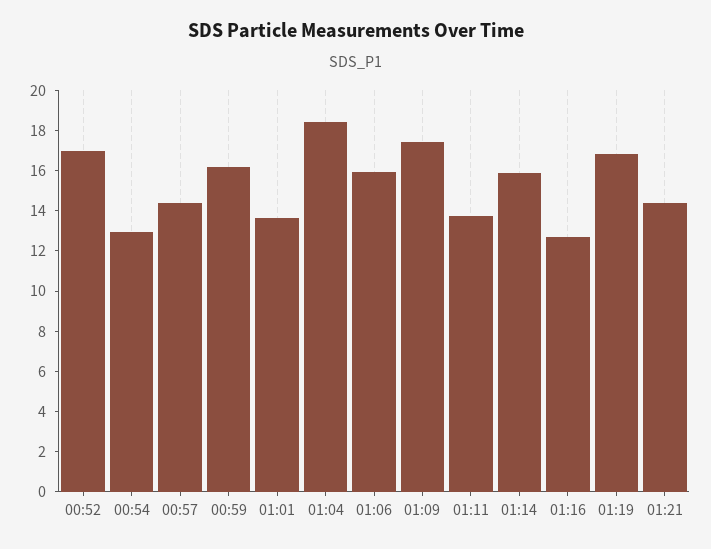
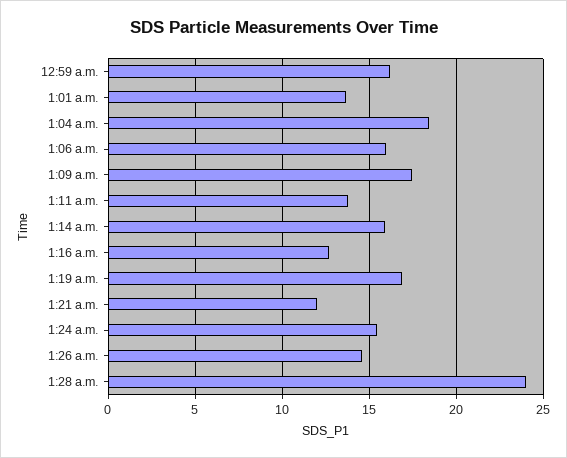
00:52: 17 -> none
00:54: 13 -> none
00:57: 14.5 -> none
01:21: 14.5 -> 12
1:24 a.m.: none -> 15.5
1:26 a.m.: none -> 14.5
1:28 a.m.: none -> 24

